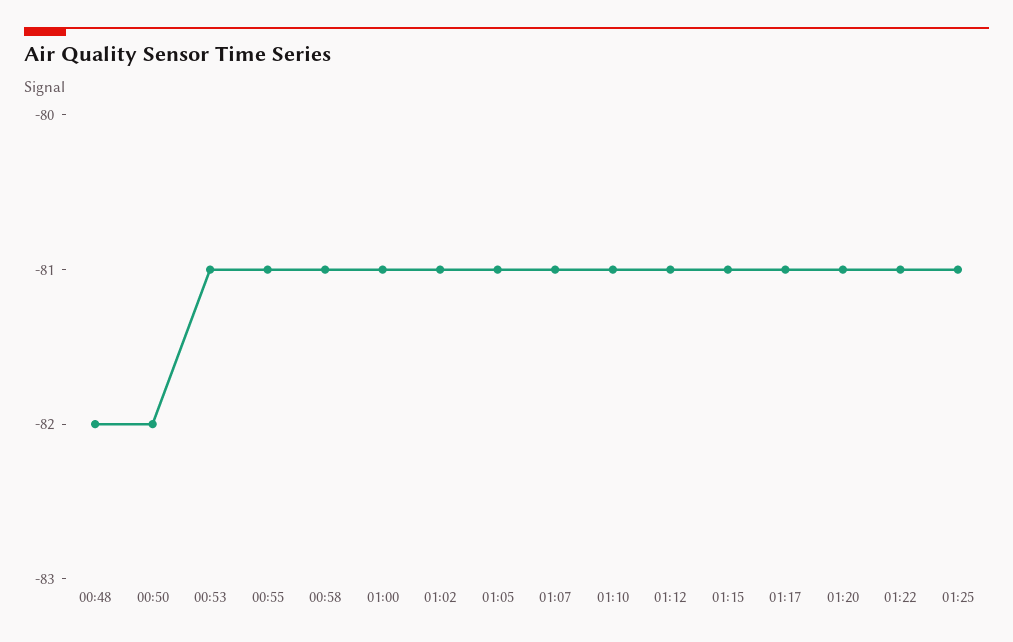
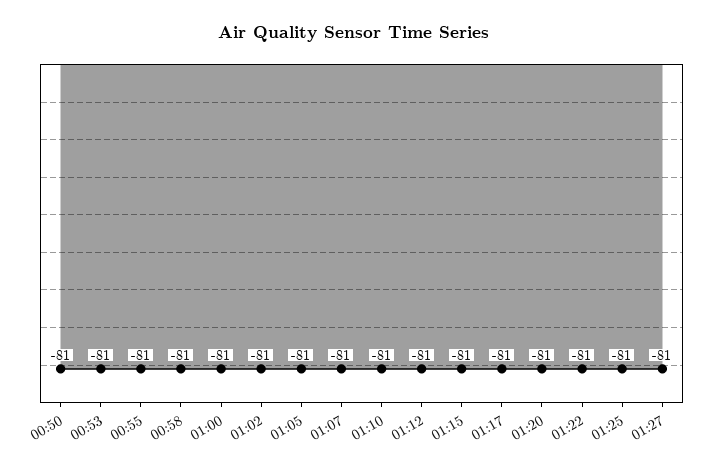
00:48: -82 -> none
00:50: -82 -> -81
01:27: none -> -81

